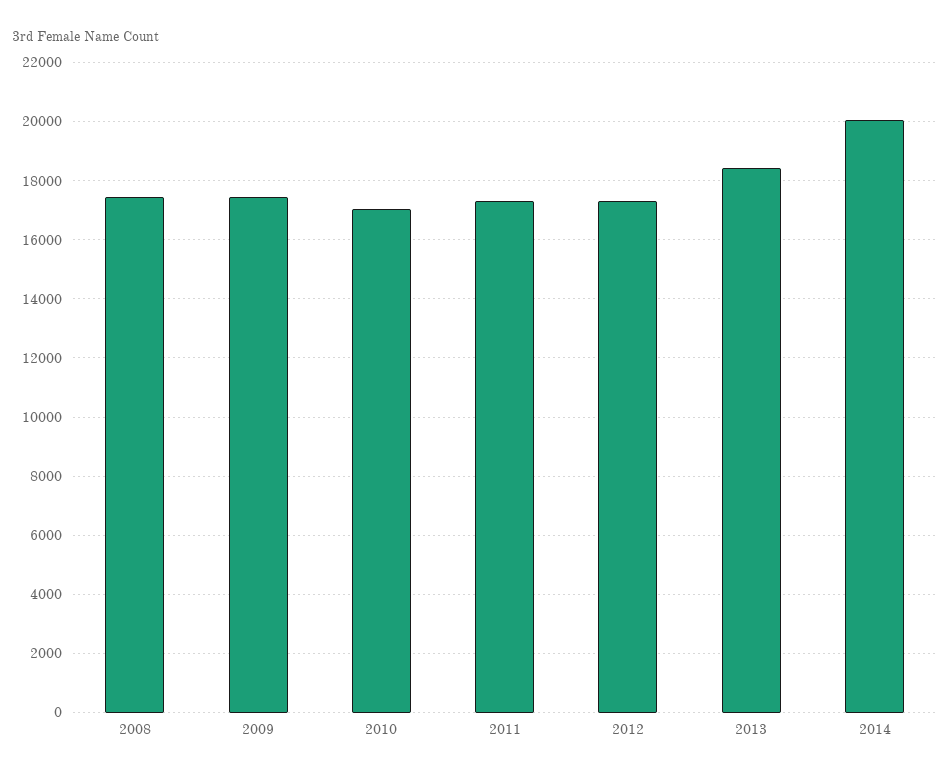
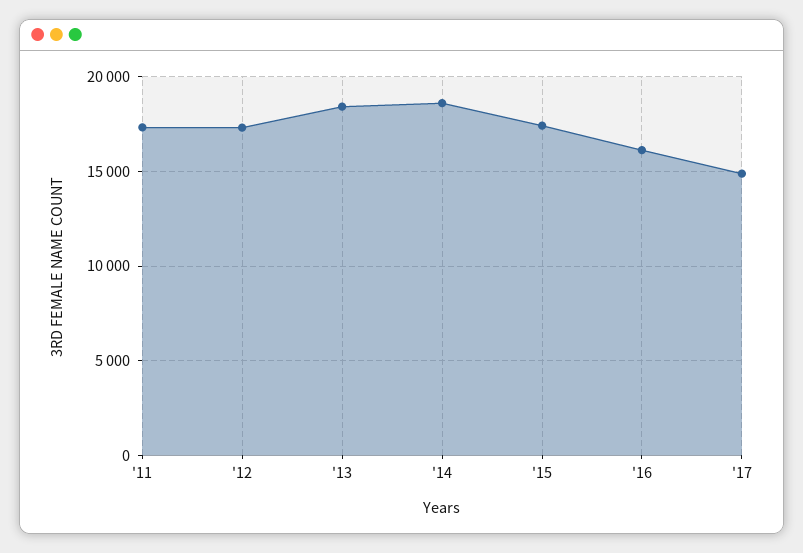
2008: 17500 -> none
2009: 17500 -> none
2010: 17000 -> none
2014: 20000 -> 18500
'15: none -> 17500
'16: none -> 16000
'17: none -> 15000

